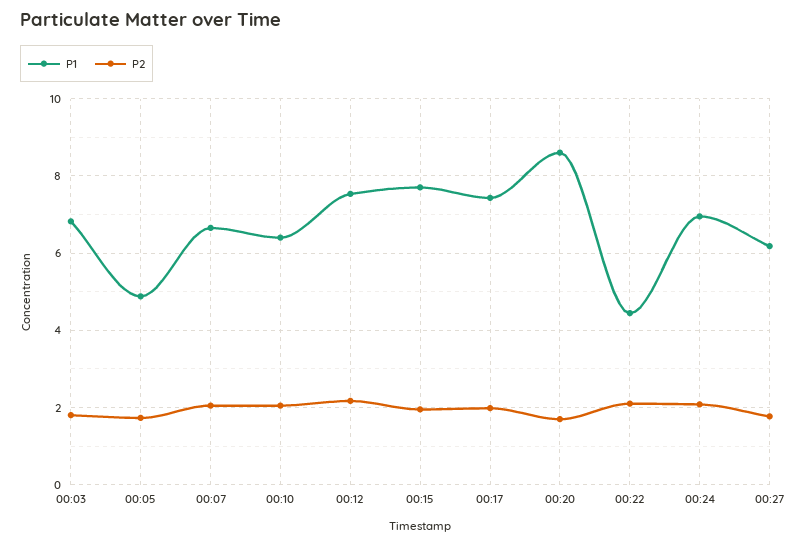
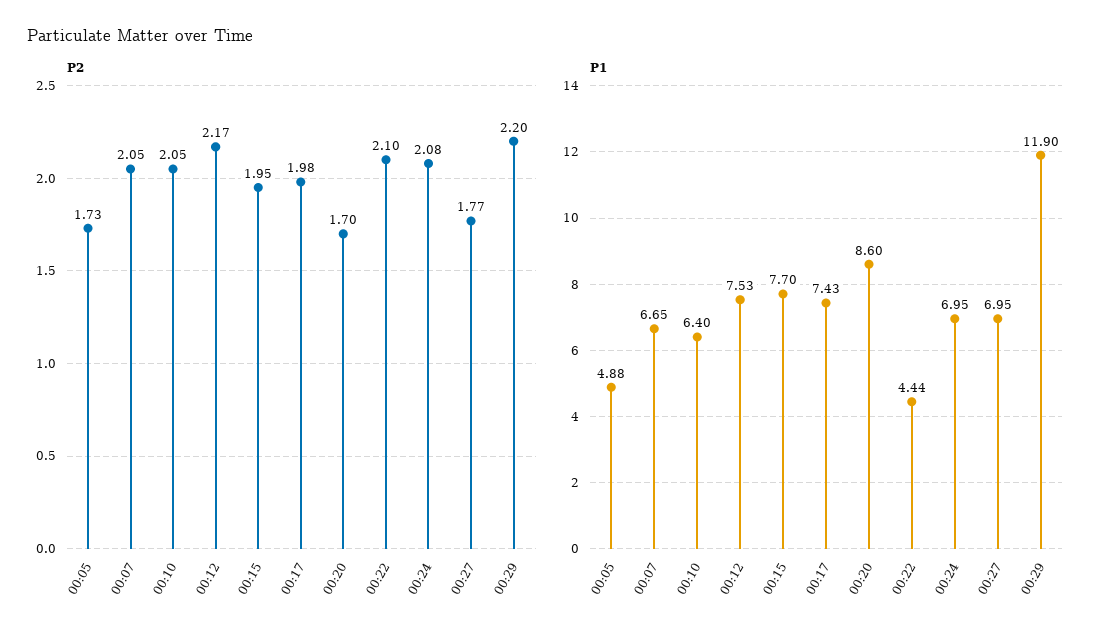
P1, 00:03: 6.8 -> none
P2, 00:03: 1.8 -> none
P1, 00:27: 6.2 -> 6.95
P2, 00:29: none -> 2.2
P1, 00:29: none -> 11.9

